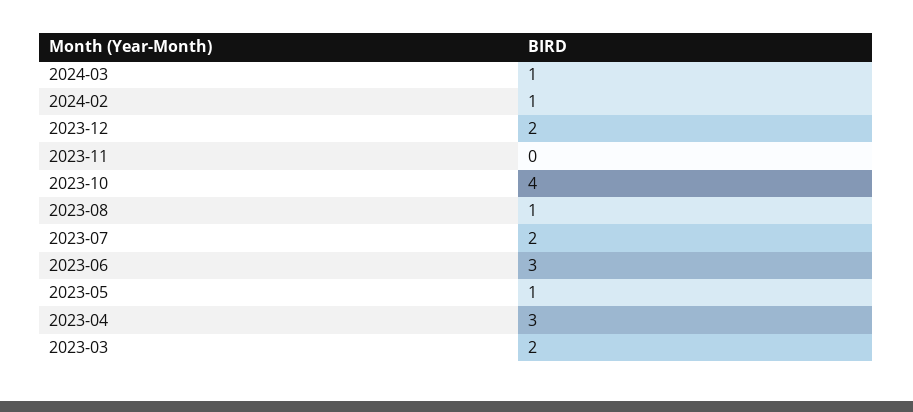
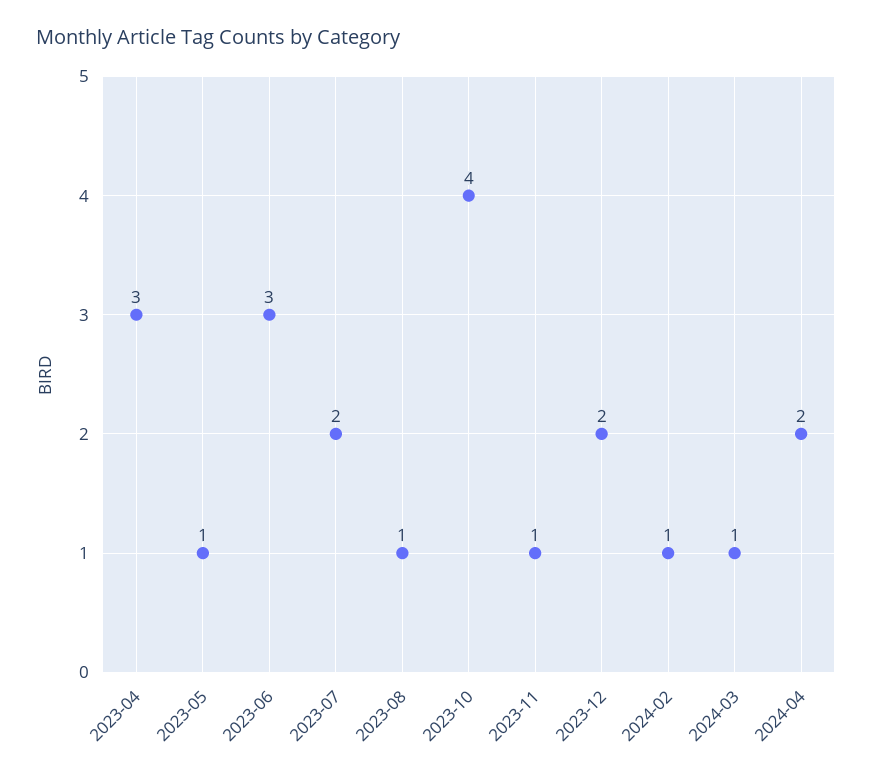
2023-11: 0 -> 1
2023-03: 2 -> none
2024-04: none -> 2

